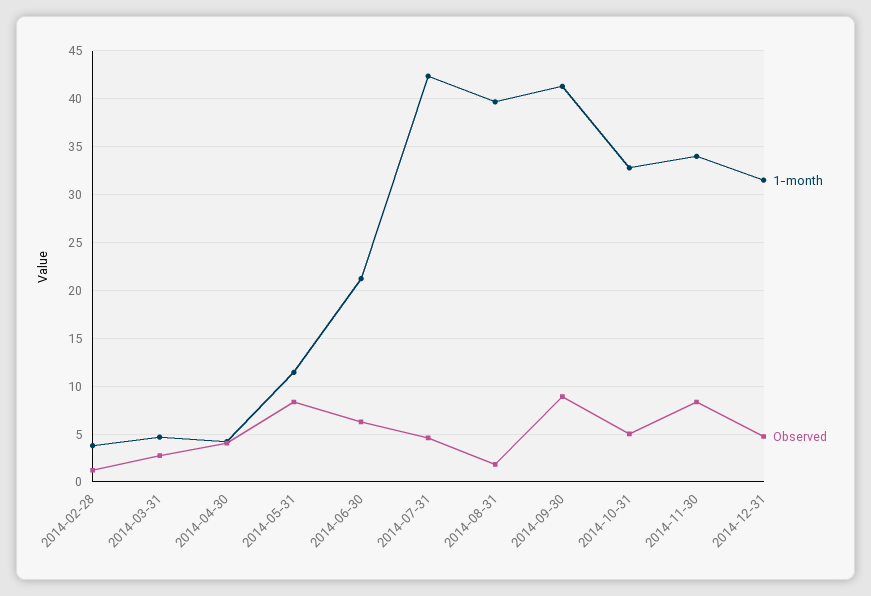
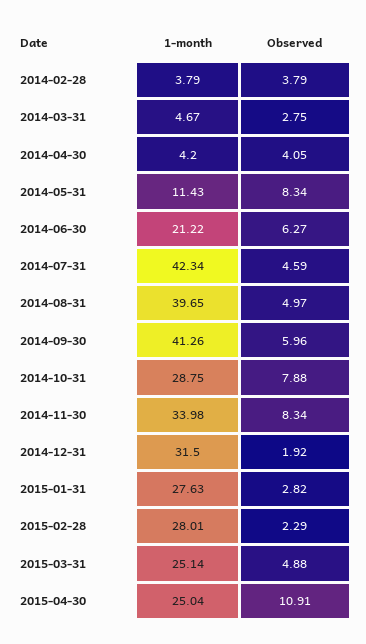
Observed, 2014-02-28: 1 -> 3.79
Observed, 2014-08-31: 2 -> 4.97
Observed, 2014-09-30: 9 -> 5.96
1-month, 2014-10-31: 33 -> 28.75
Observed, 2014-10-31: 5 -> 7.88
Observed, 2014-12-31: 5 -> 1.92
1-month, 2015-01-31: none -> 27.63
Observed, 2015-01-31: none -> 2.82
1-month, 2015-02-28: none -> 28.01
Observed, 2015-02-28: none -> 2.29
1-month, 2015-03-31: none -> 25.14
Observed, 2015-03-31: none -> 4.88
1-month, 2015-04-30: none -> 25.04
Observed, 2015-04-30: none -> 10.91

